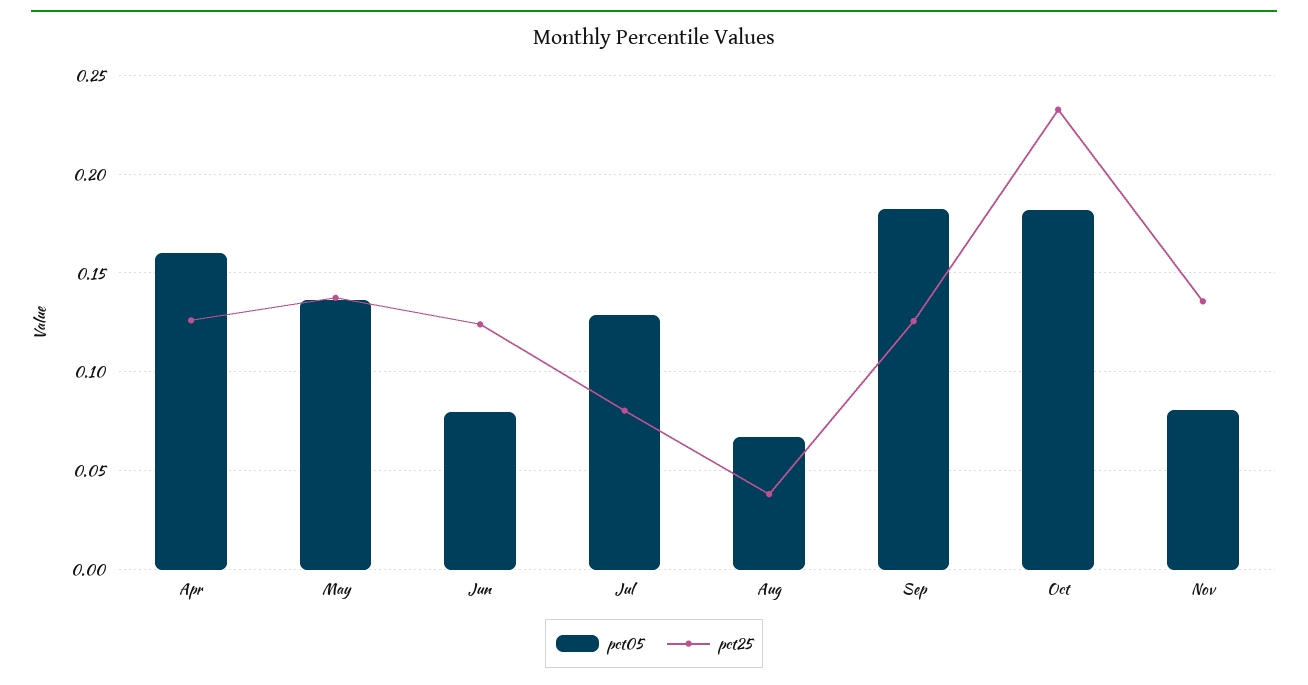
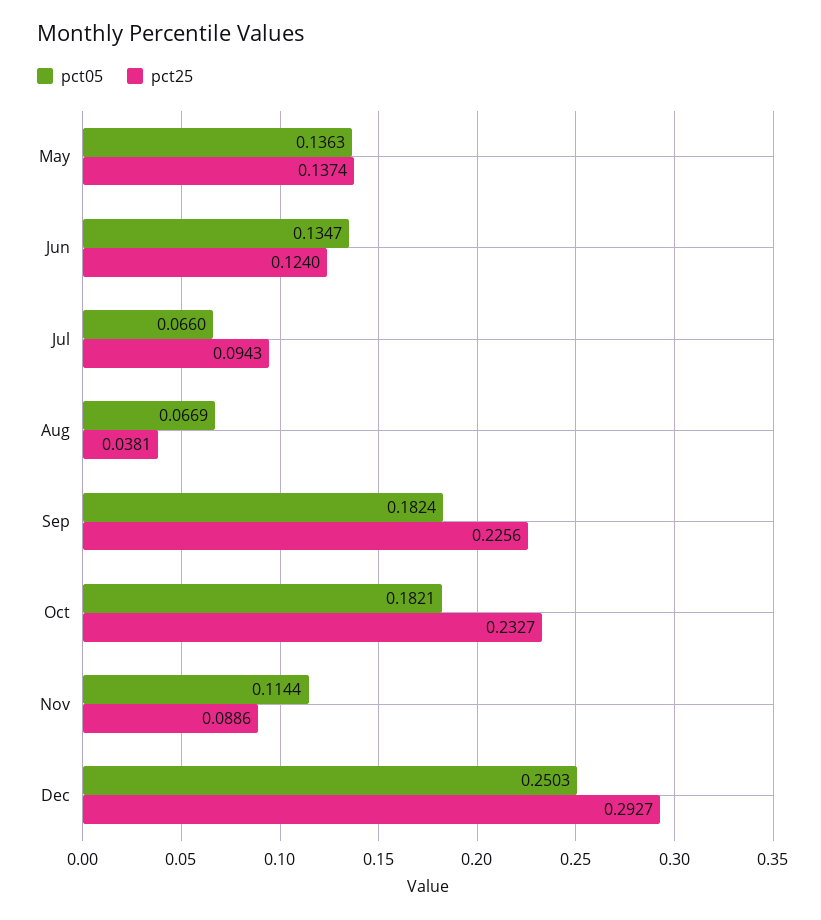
pct05, Apr: 0.16 -> none
pct25, Apr: 0.125 -> none
pct05, Jun: 0.08 -> 0.1347
pct05, Jul: 0.13 -> 0.066
pct25, Jul: 0.08 -> 0.0943
pct25, Sep: 0.125 -> 0.2256
pct05, Nov: 0.08 -> 0.1144
pct25, Nov: 0.135 -> 0.0886
pct05, Dec: none -> 0.2503
pct25, Dec: none -> 0.2927

